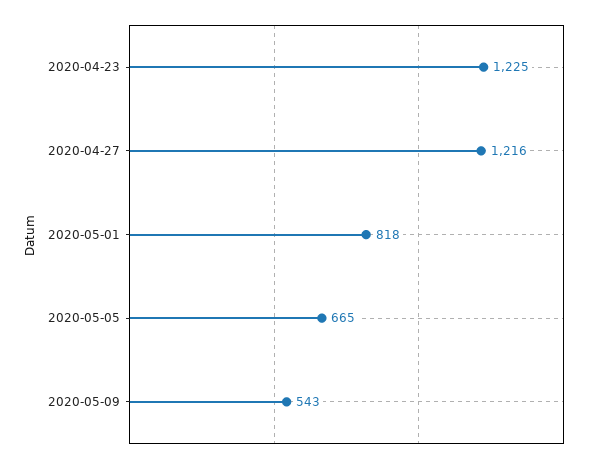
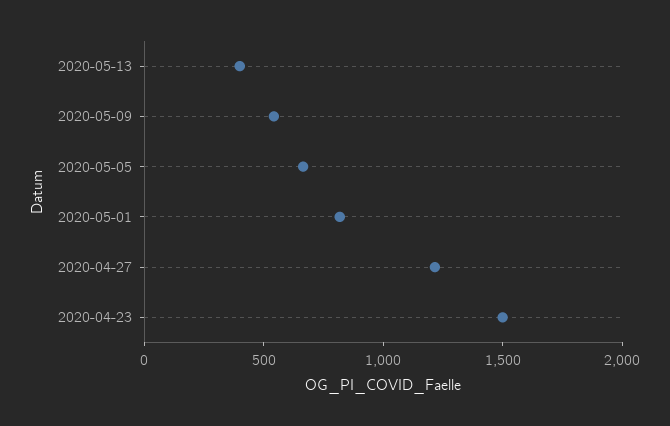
2020-04-23: 1225 -> 1500
2020-05-13: none -> 400

